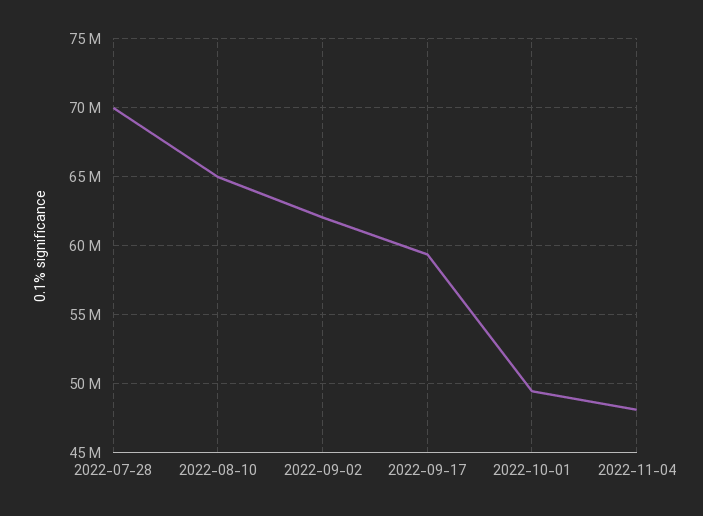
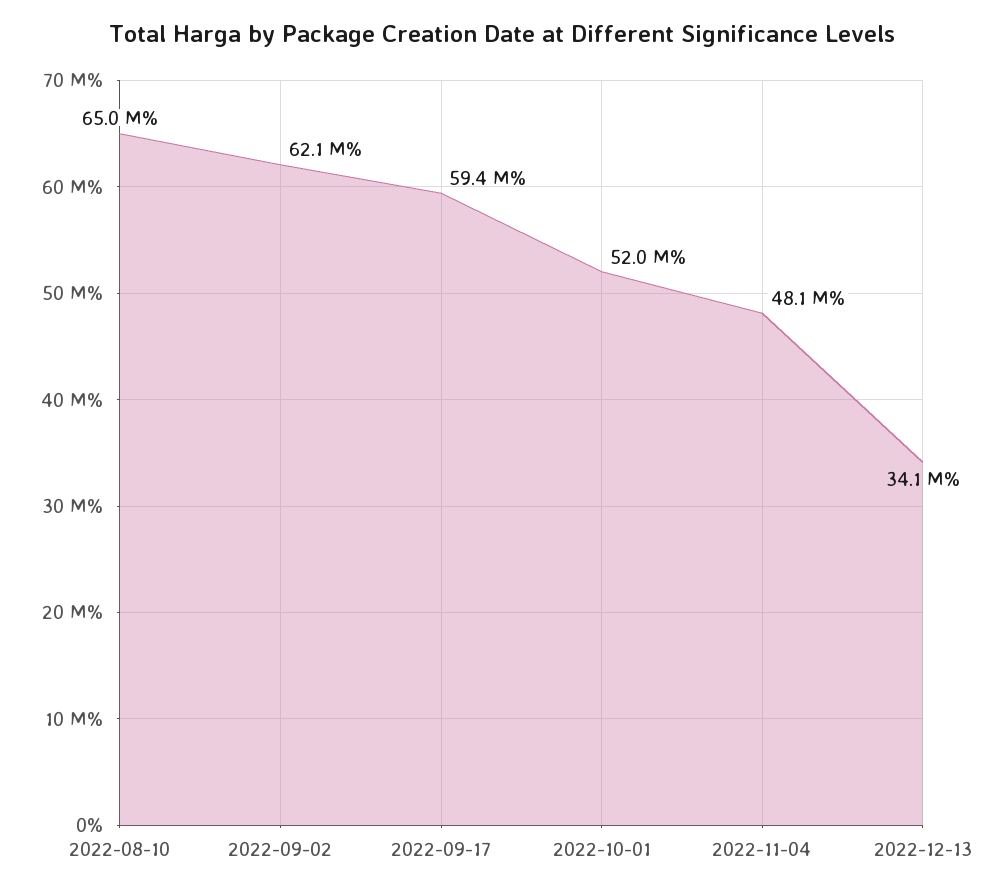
2022-07-28: 70000000 -> none
2022-10-01: 49500000 -> 52000000
2022-12-13: none -> 34100000

